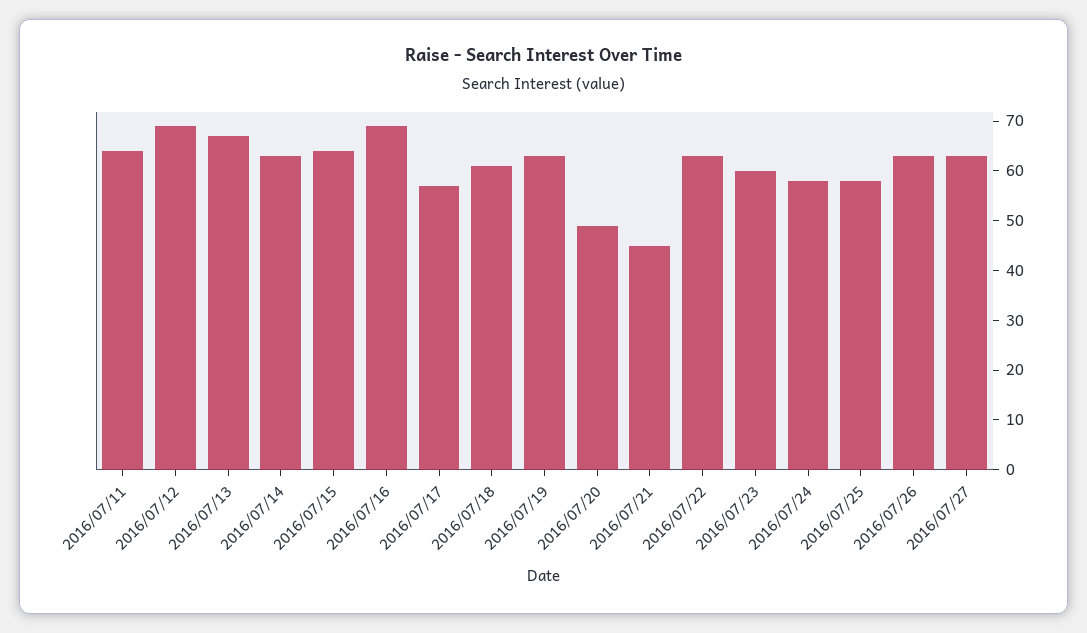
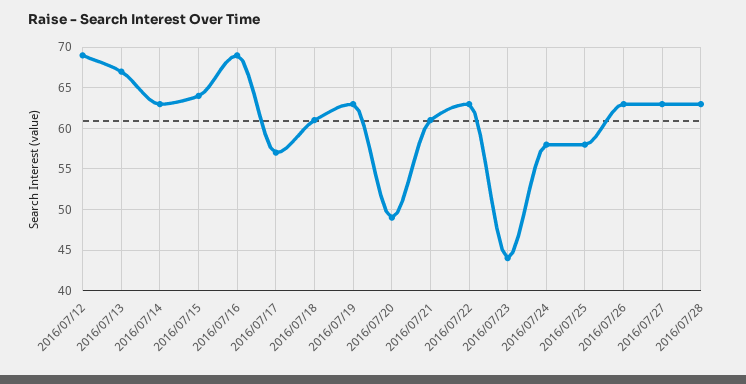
2016/07/11: 65 -> none
2016/07/21: 45 -> 61
2016/07/23: 60 -> 44
2016/07/28: none -> 63

